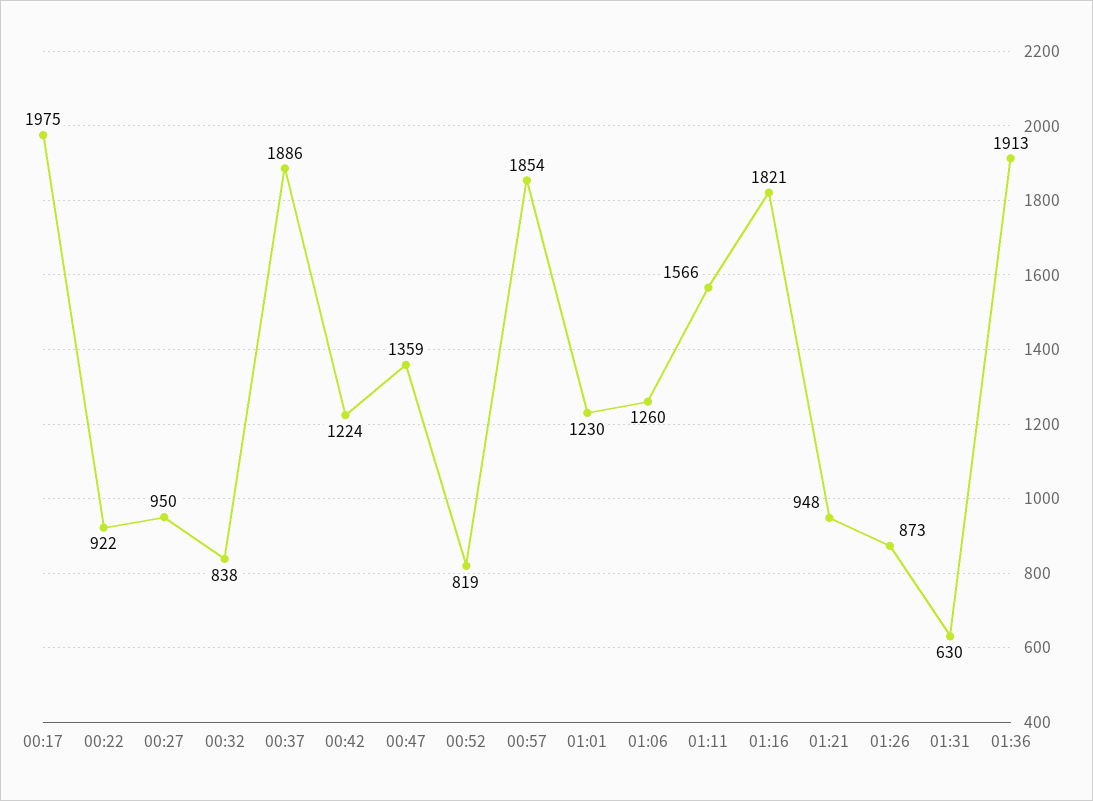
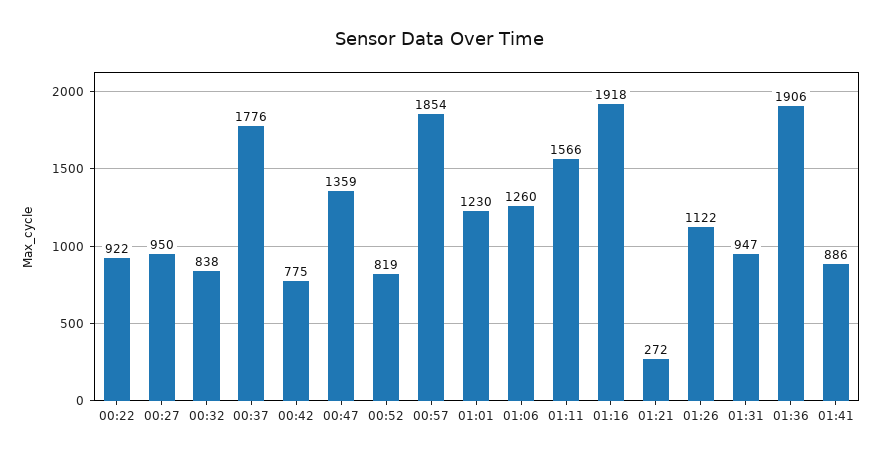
00:17: 1975 -> none
00:37: 1886 -> 1776
00:42: 1224 -> 775
01:16: 1821 -> 1918
01:21: 948 -> 272
01:26: 873 -> 1122
01:31: 630 -> 947
01:36: 1913 -> 1906
01:41: none -> 886

